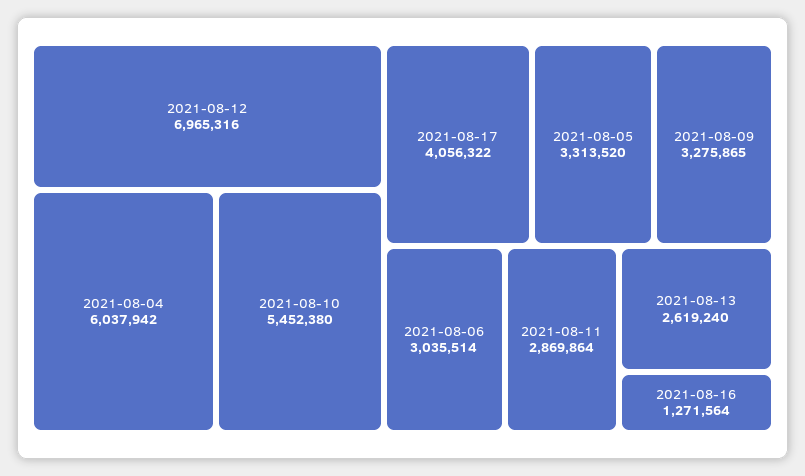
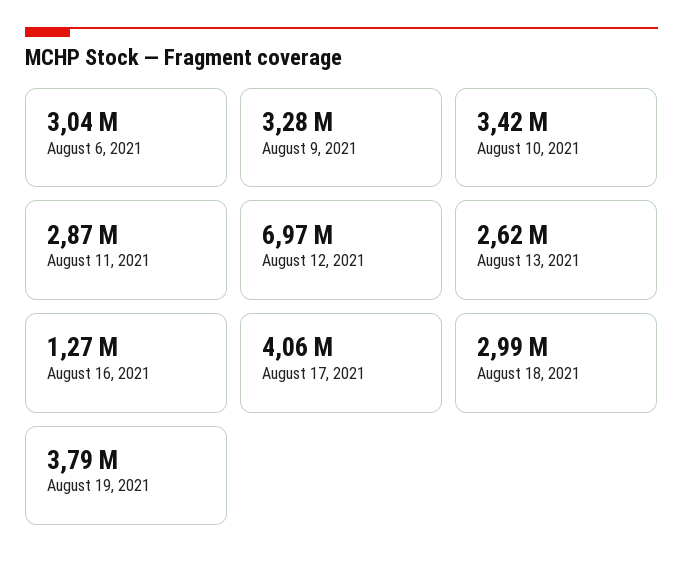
2021-08-04: 6037942 -> none
2021-08-10: 5452380 -> 3420000
2021-08-05: 3313520 -> none
August 18, 2021: none -> 2990000
August 19, 2021: none -> 3790000

